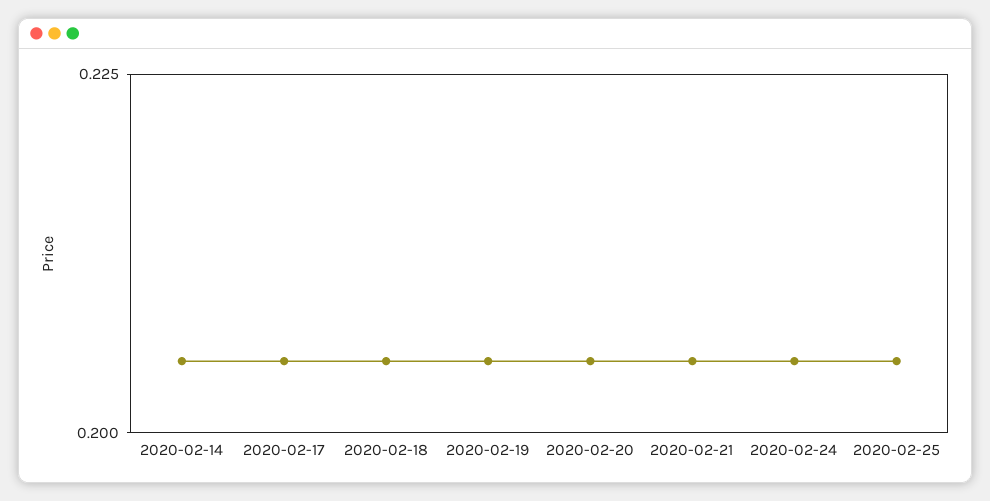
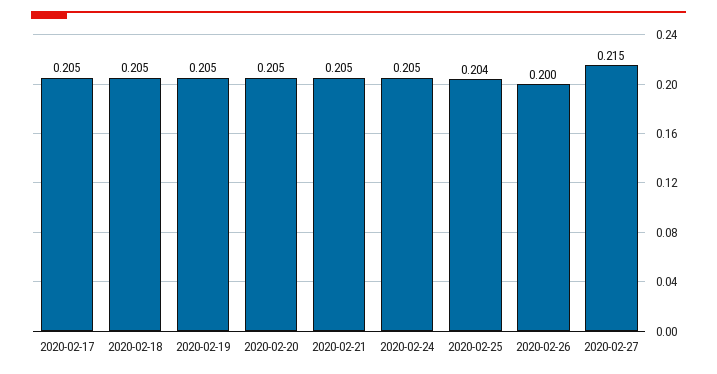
2020-02-14: 0.205 -> none
2020-02-25: 0.205 -> 0.204
2020-02-26: none -> 0.2
2020-02-27: none -> 0.215

